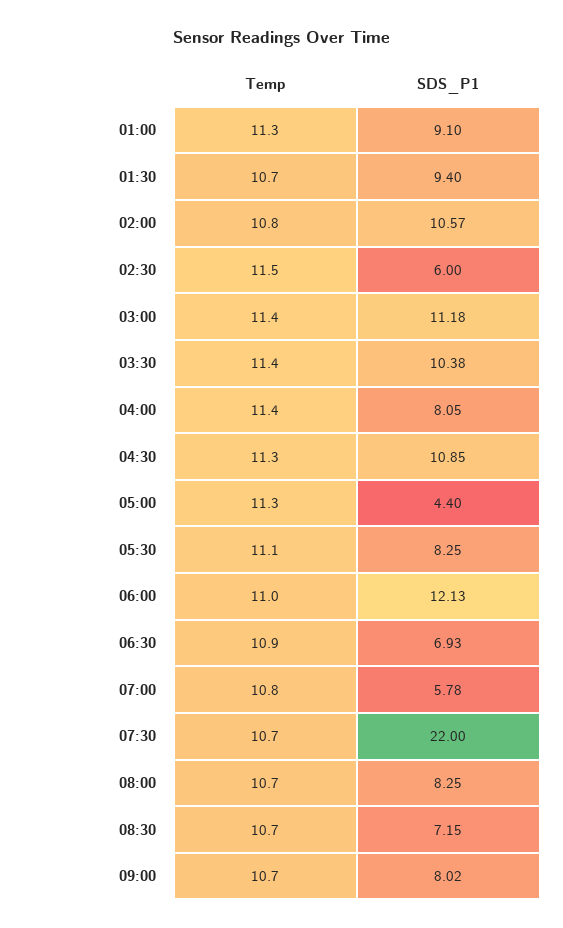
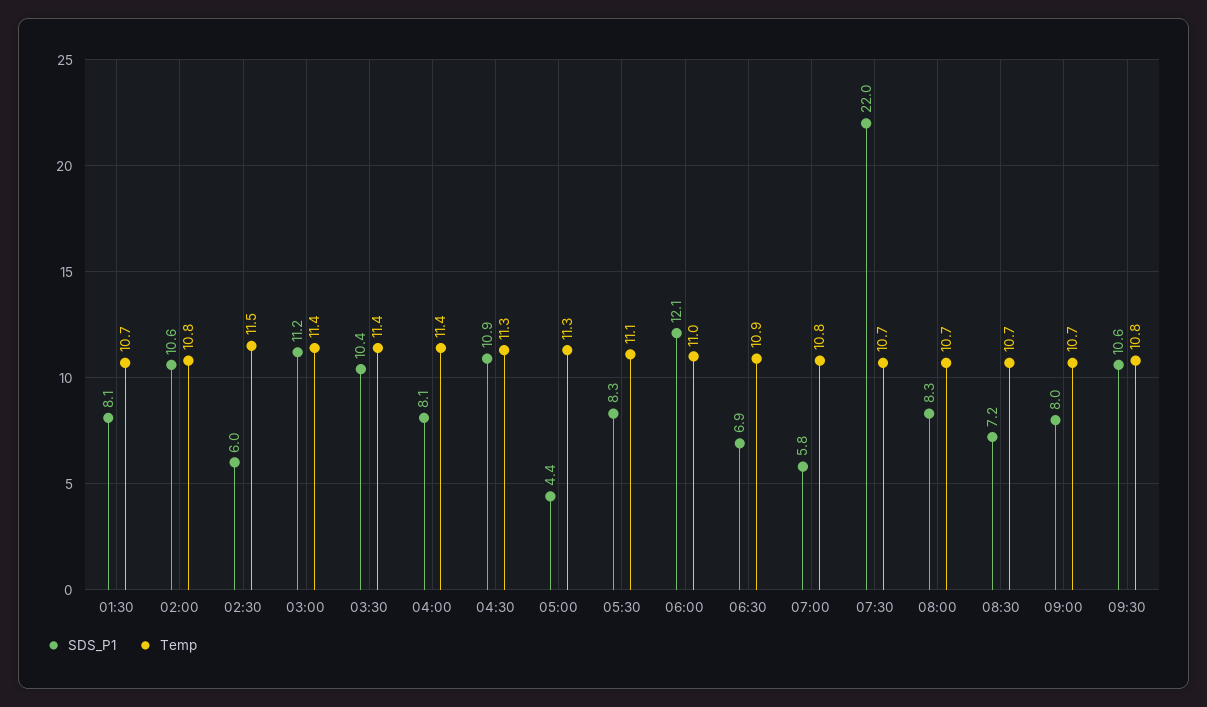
Temp, 01:00: 11.3 -> none
SDS_P1, 01:00: 9.1 -> none
SDS_P1, 01:30: 9.4 -> 8.1
SDS_P1, 09:30: none -> 10.6
Temp, 09:30: none -> 10.8

